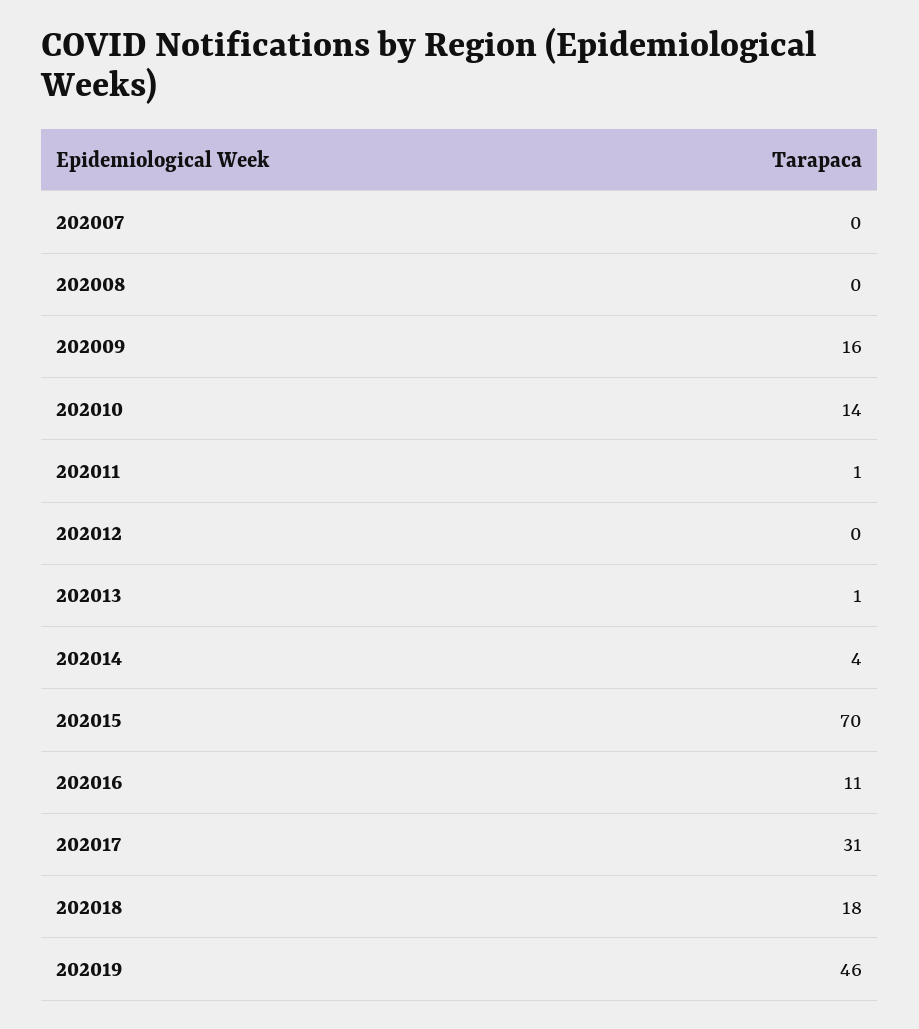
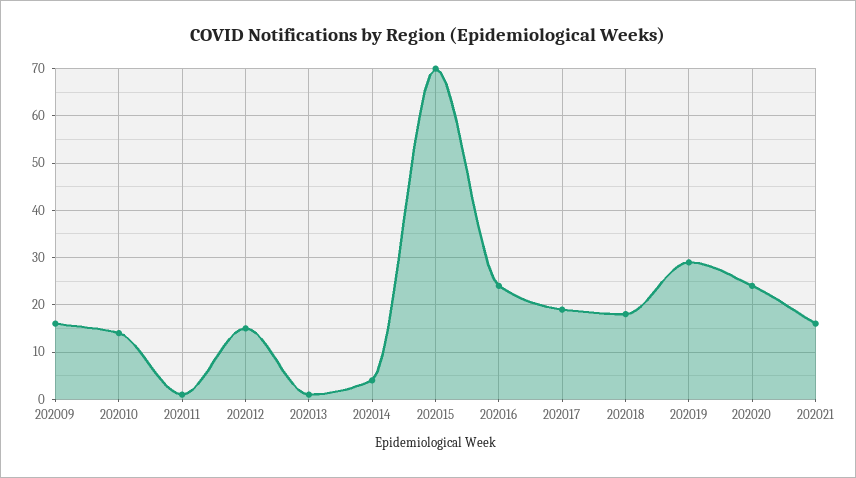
202007: 0 -> none
202008: 0 -> none
202012: 0 -> 15
202016: 11 -> 25
202017: 31 -> 20
202019: 46 -> 30
202020: none -> 25
202021: none -> 15

